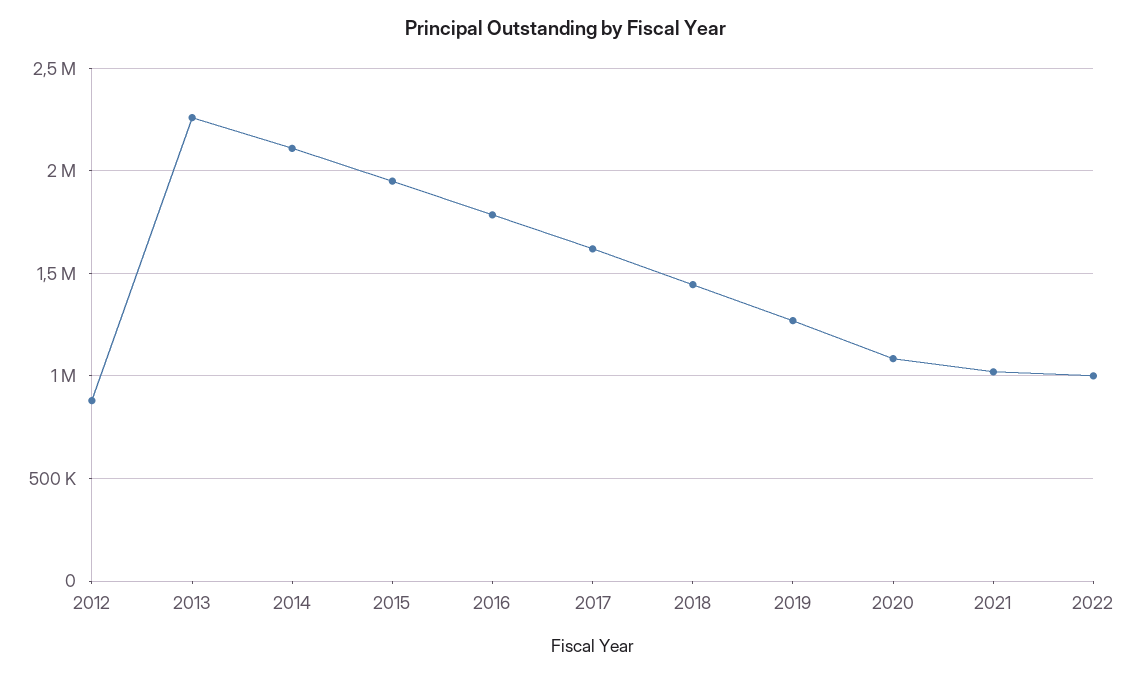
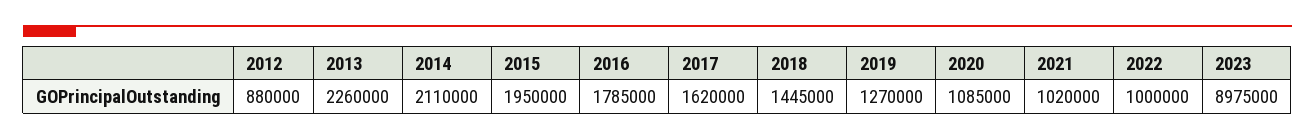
2023: none -> 8975000

